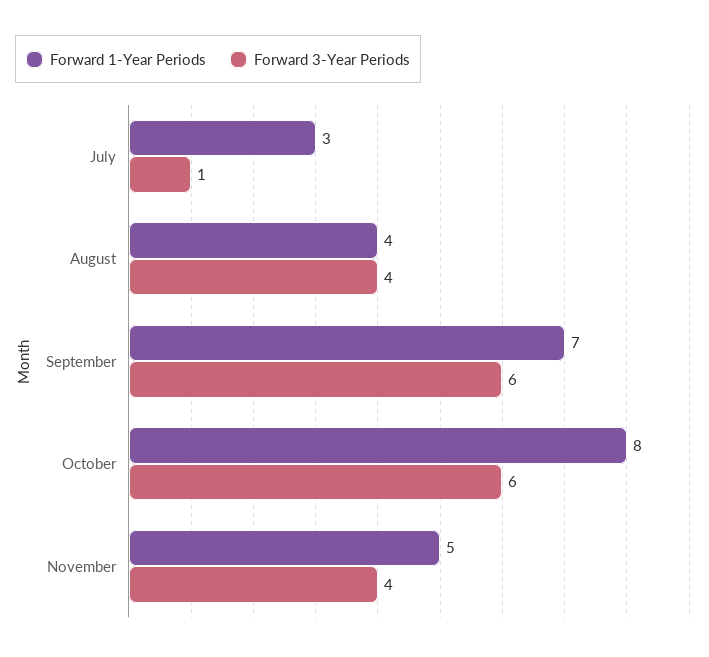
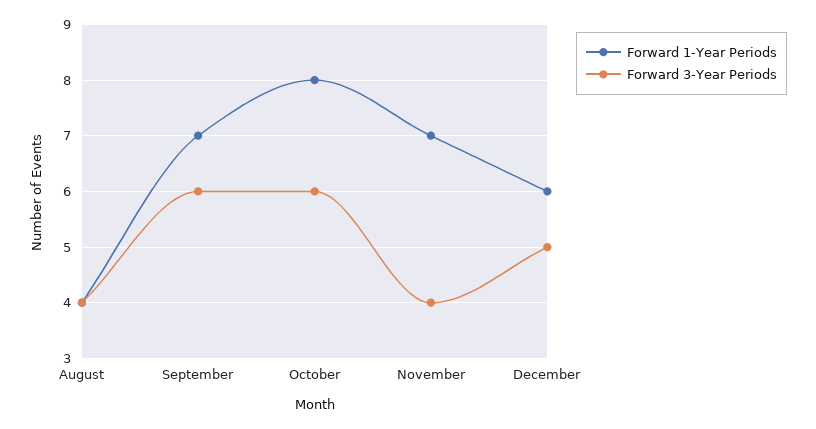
Forward 1-Year Periods, July: 3 -> none
Forward 3-Year Periods, July: 1 -> none
Forward 1-Year Periods, November: 5 -> 7
Forward 1-Year Periods, December: none -> 6
Forward 3-Year Periods, December: none -> 5

